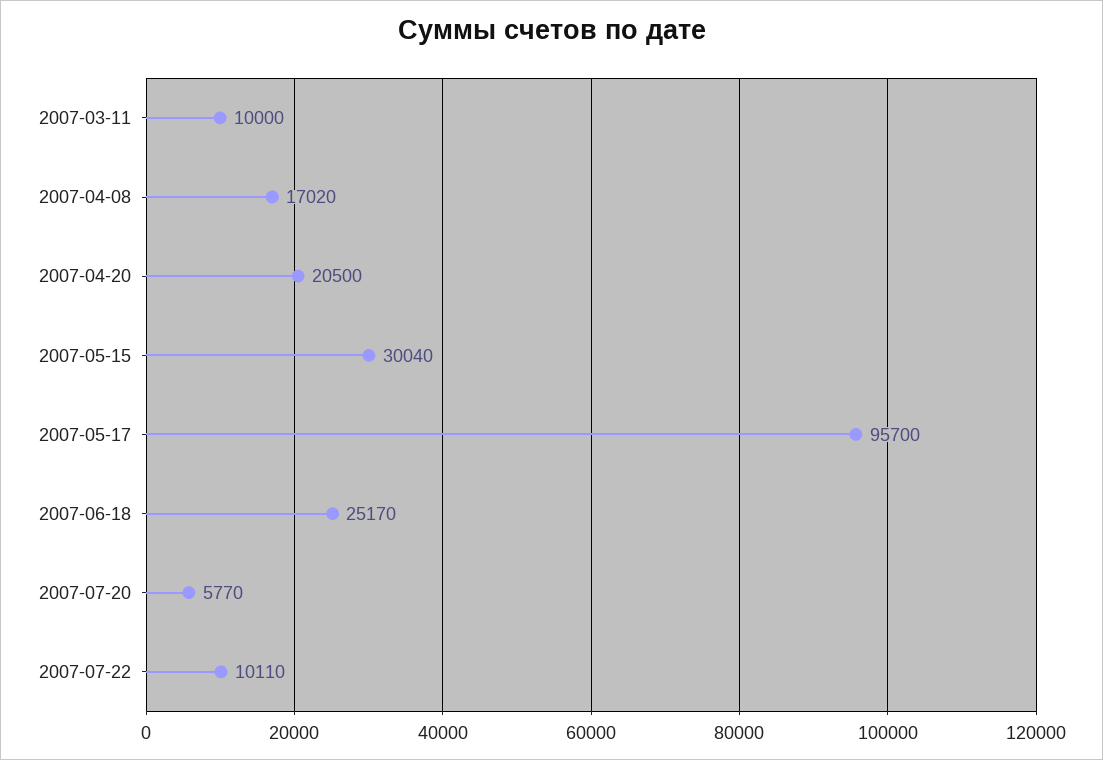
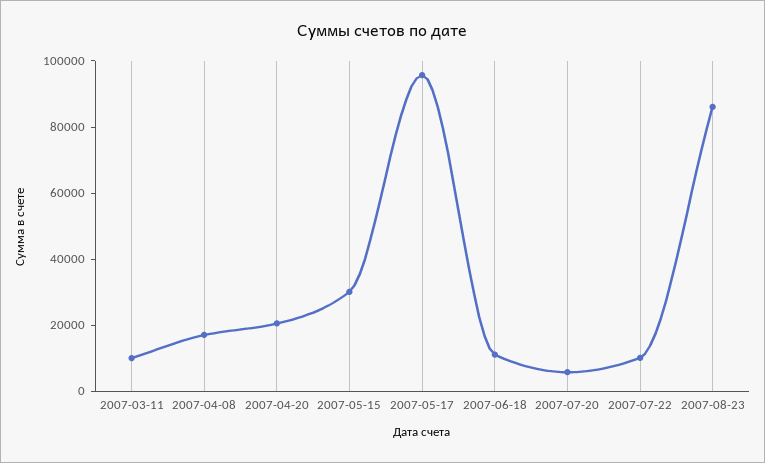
2007-06-18: 25170 -> 10000
2007-08-23: none -> 85000

